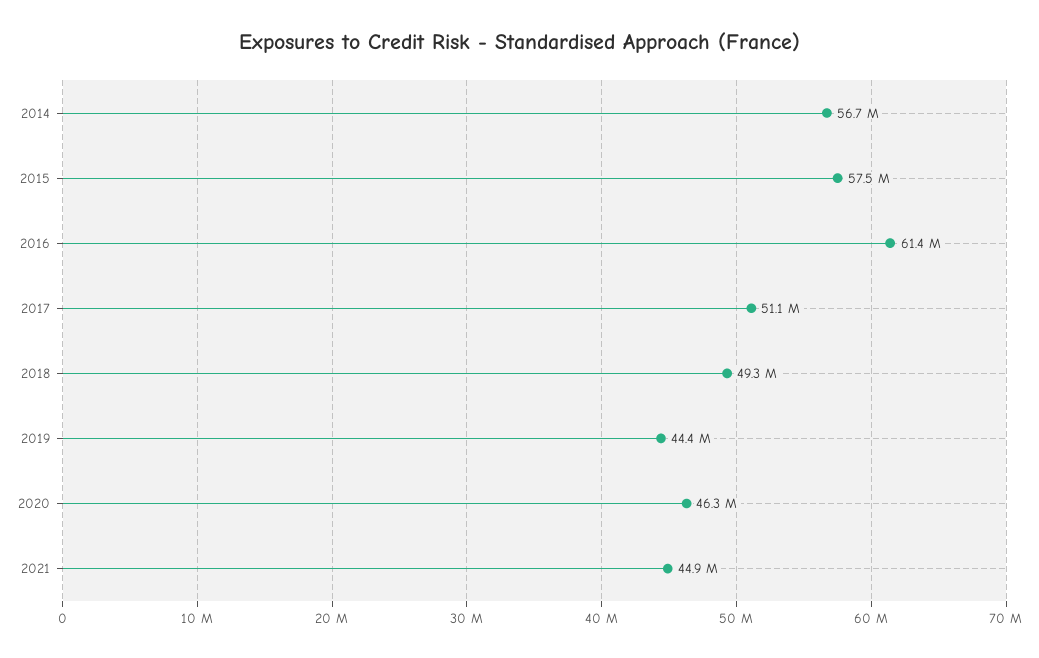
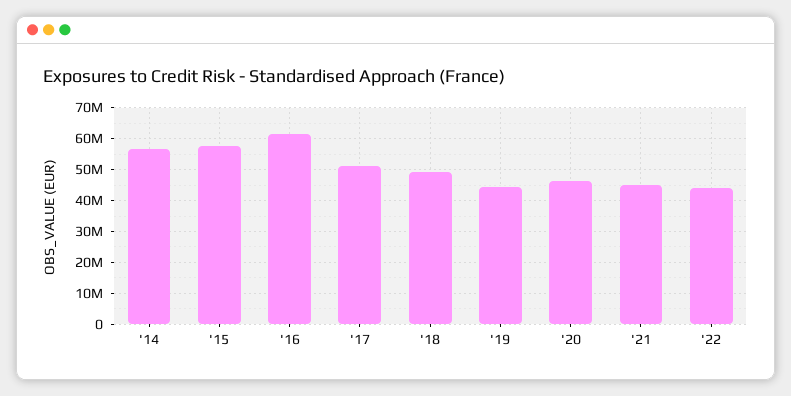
'22: none -> 44000000

